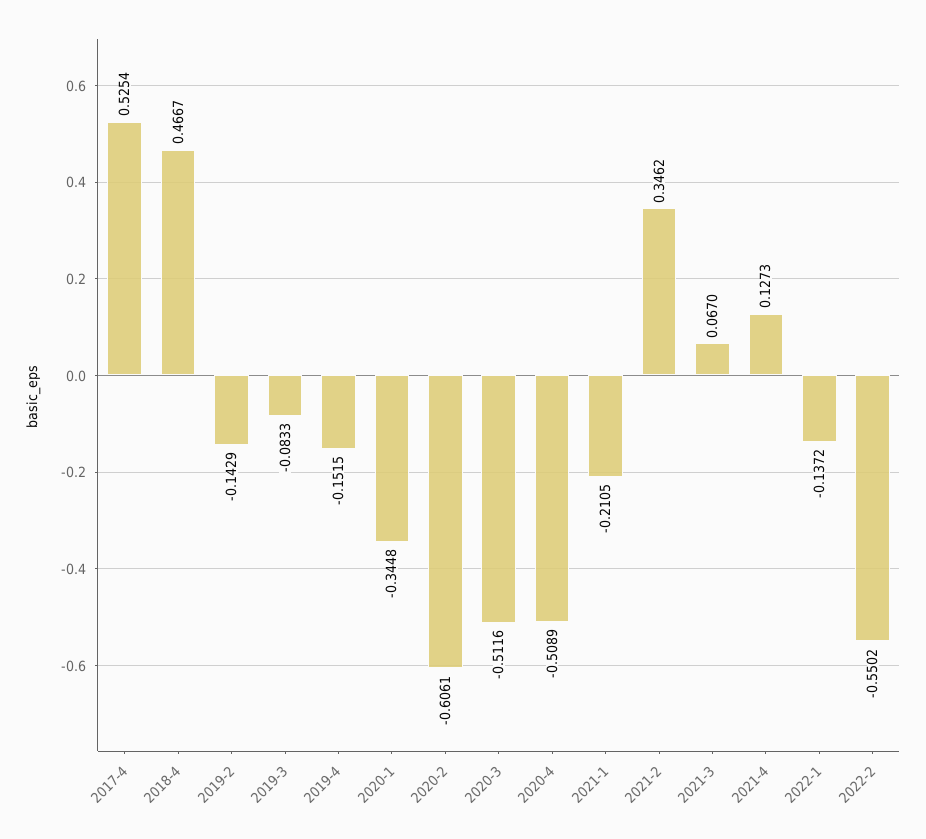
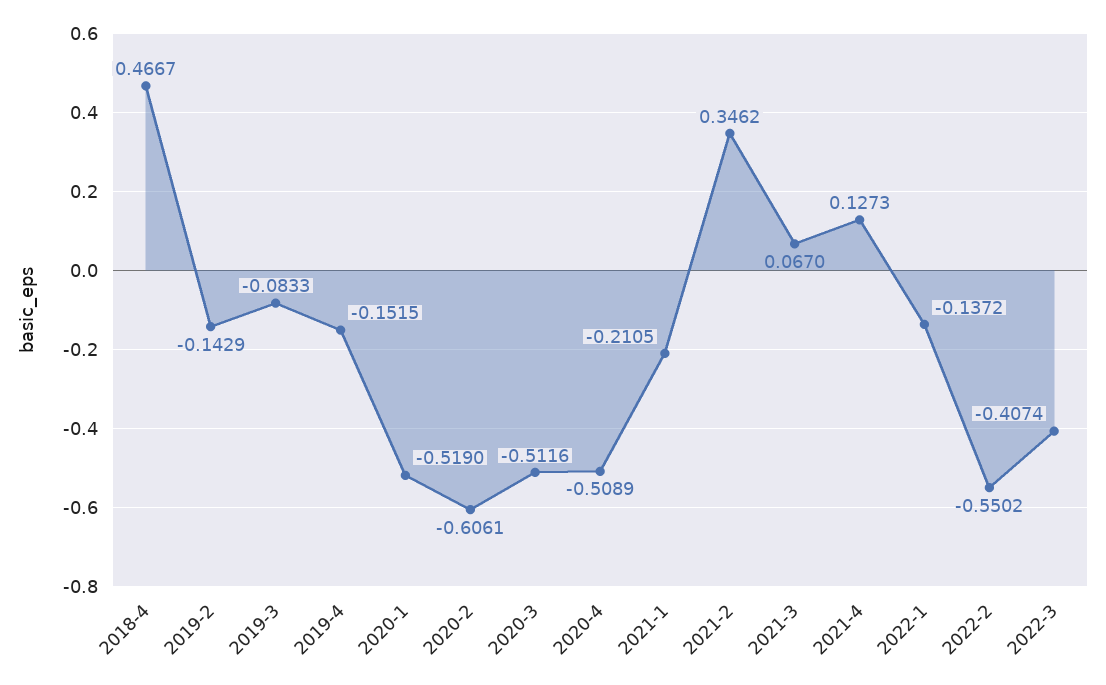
2017-4: 0.5254 -> none
2020-1: -0.3448 -> -0.519
2022-3: none -> -0.4074

